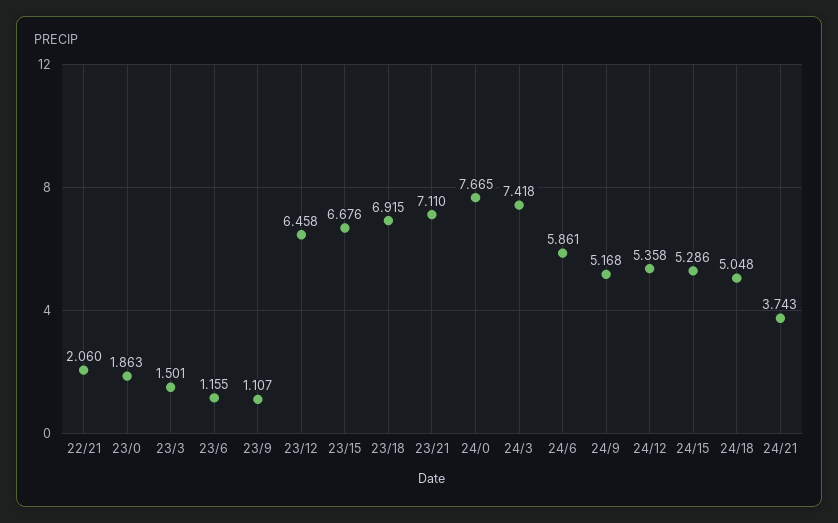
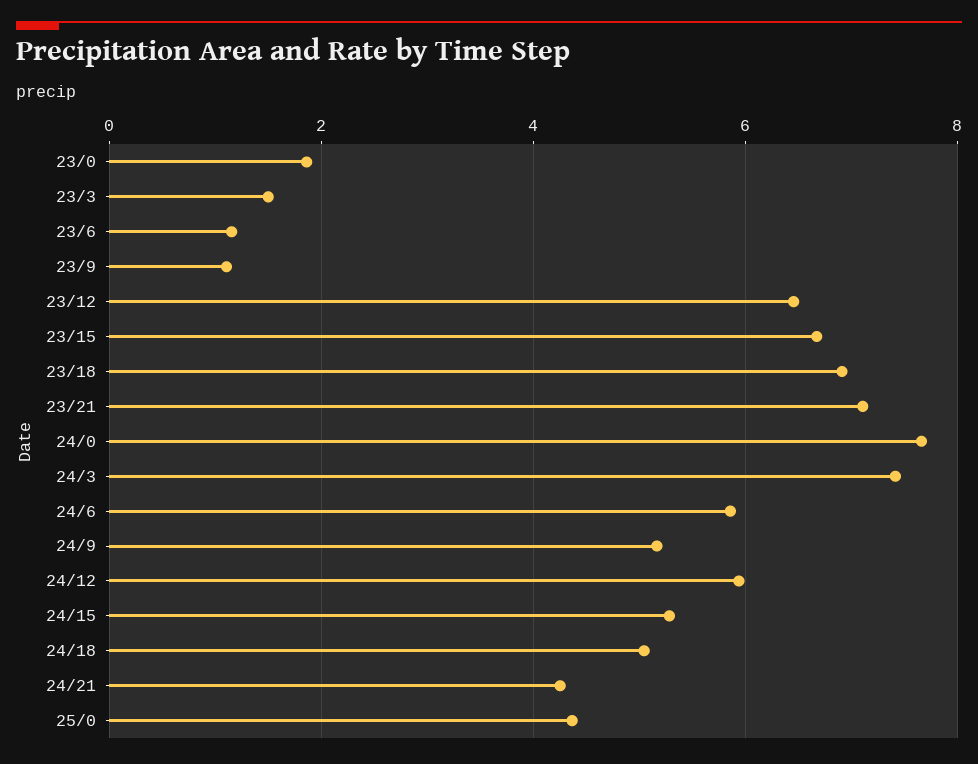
22/21: 2.06 -> none
24/12: 5.358 -> 6
24/21: 3.743 -> 4.2
25/0: none -> 4.4

